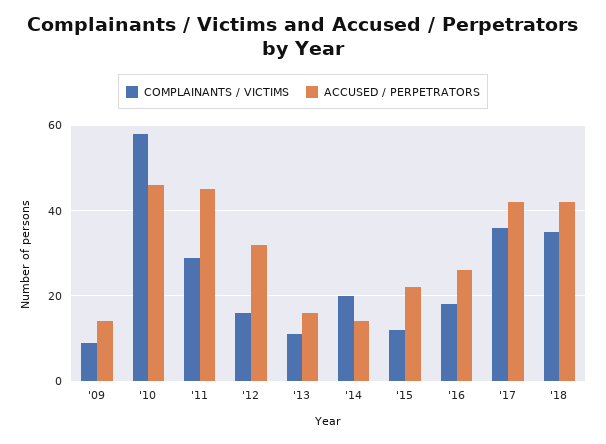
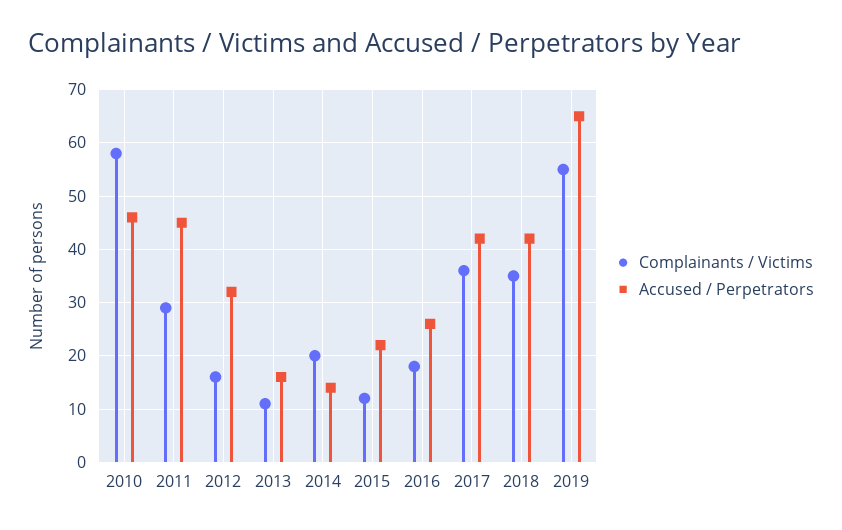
COMPLAINANTS / VICTIMS, '09: 10 -> none
ACCUSED / PERPETRATORS, '09: 15 -> none
COMPLAINANTS / VICTIMS, 2019: none -> 55
ACCUSED / PERPETRATORS, 2019: none -> 65

